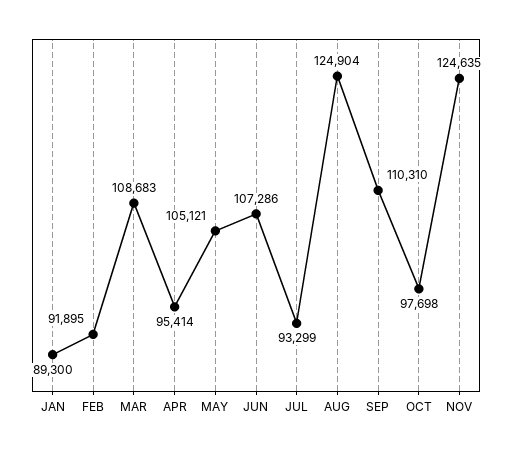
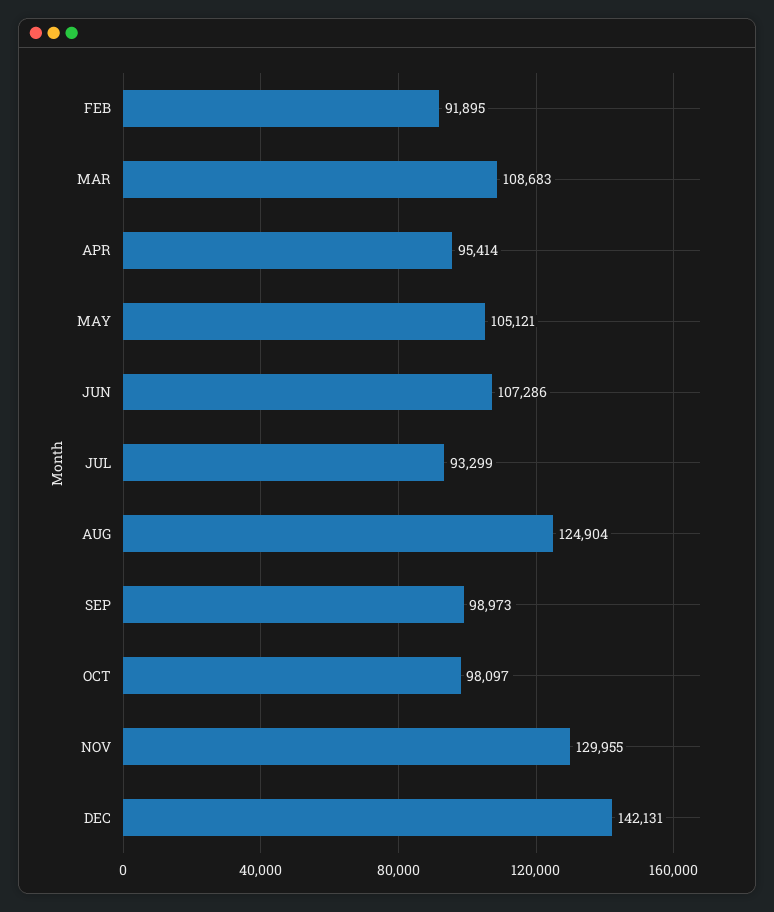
JAN: 89300 -> none
SEP: 110310 -> 98973
OCT: 97698 -> 98097
NOV: 124635 -> 129955
DEC: none -> 142131

